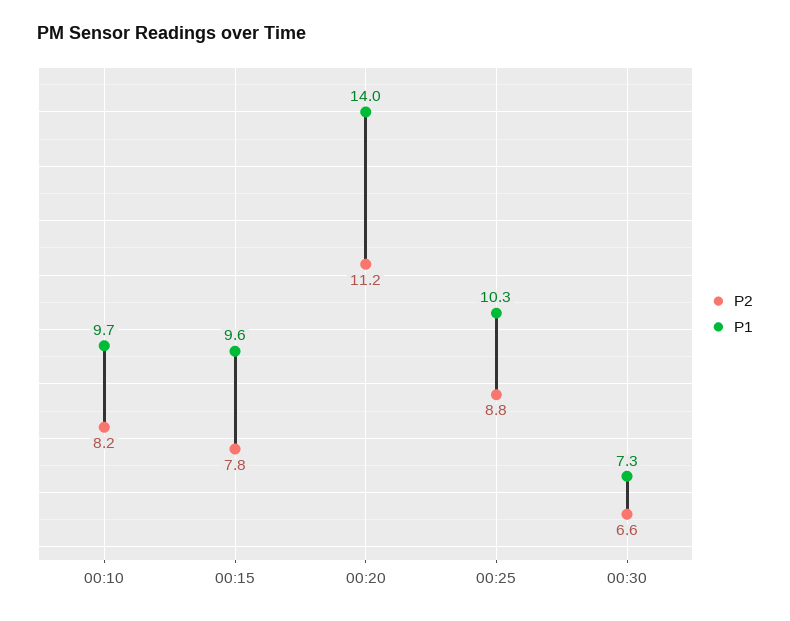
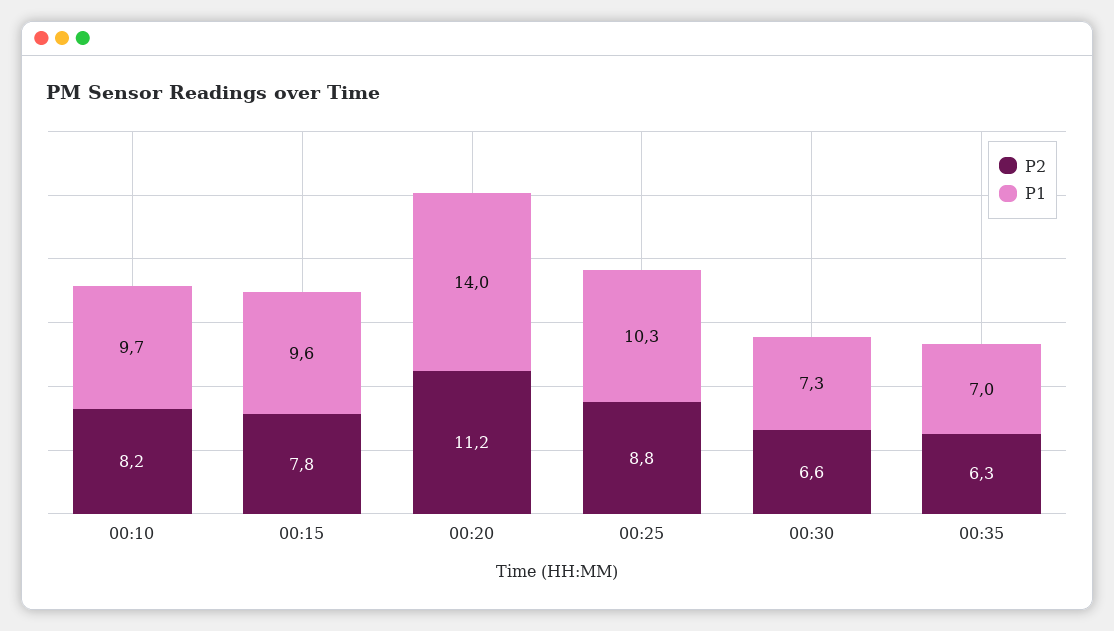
P2, 00:35: none -> 6.3
P1, 00:35: none -> 7

